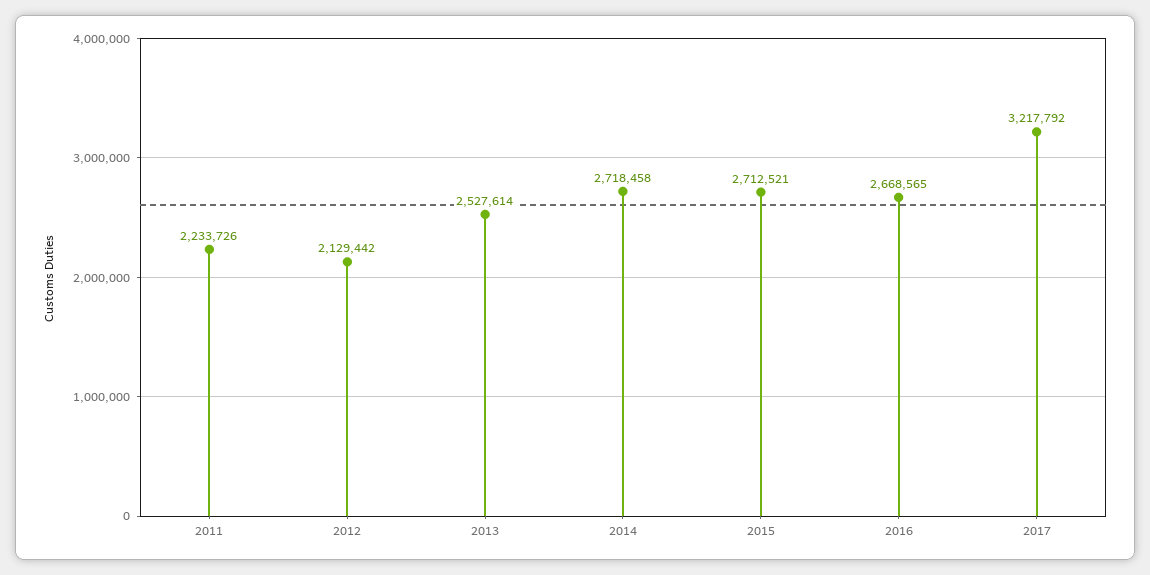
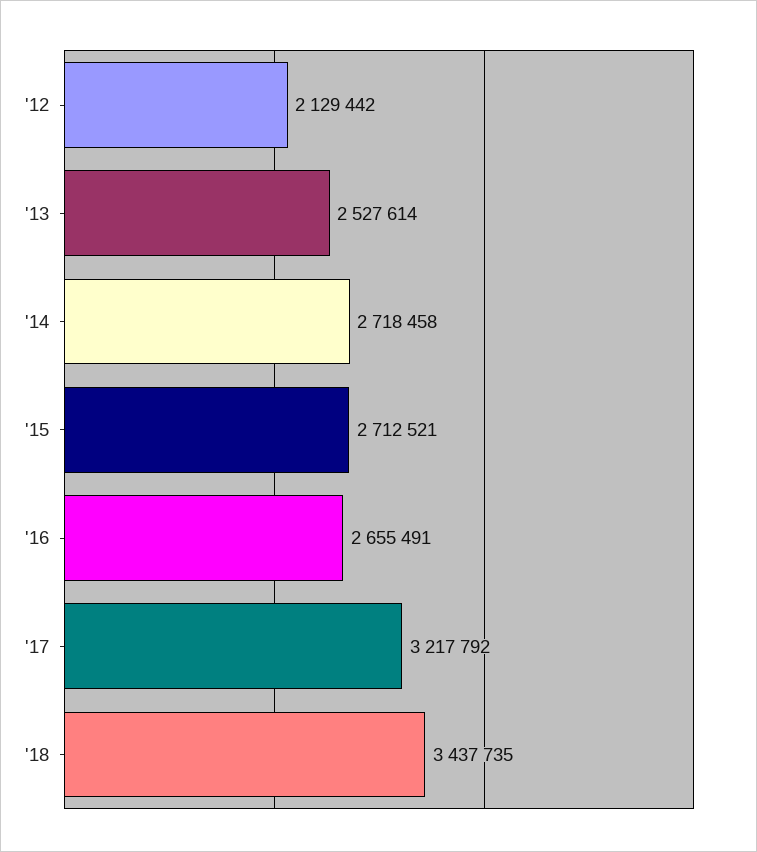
2011: 2233726 -> none
2016: 2668565 -> 2655491
'18: none -> 3437735

